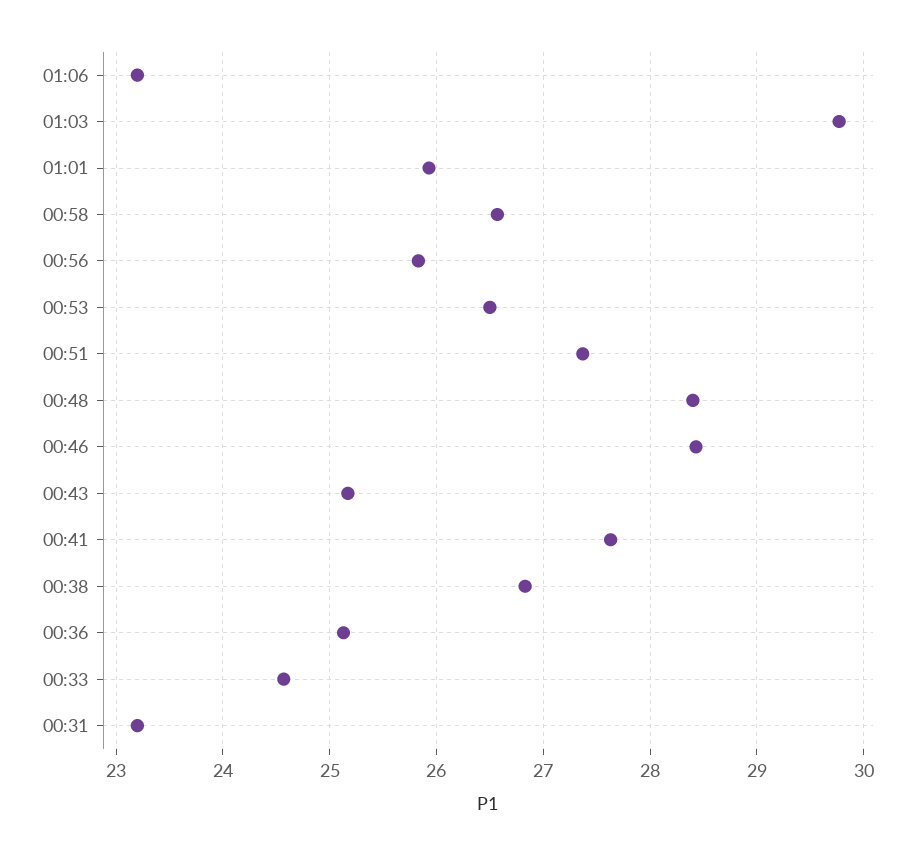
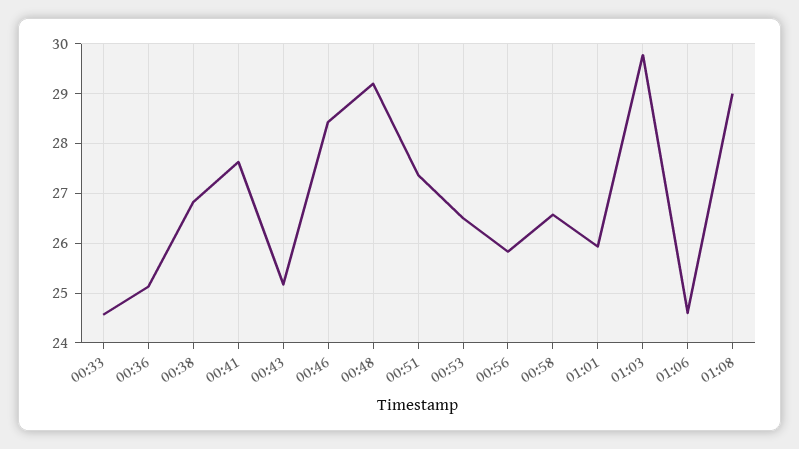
01:06: 23.2 -> 24.6
00:48: 28.4 -> 29.2
00:31: 23.2 -> none
01:08: none -> 29

